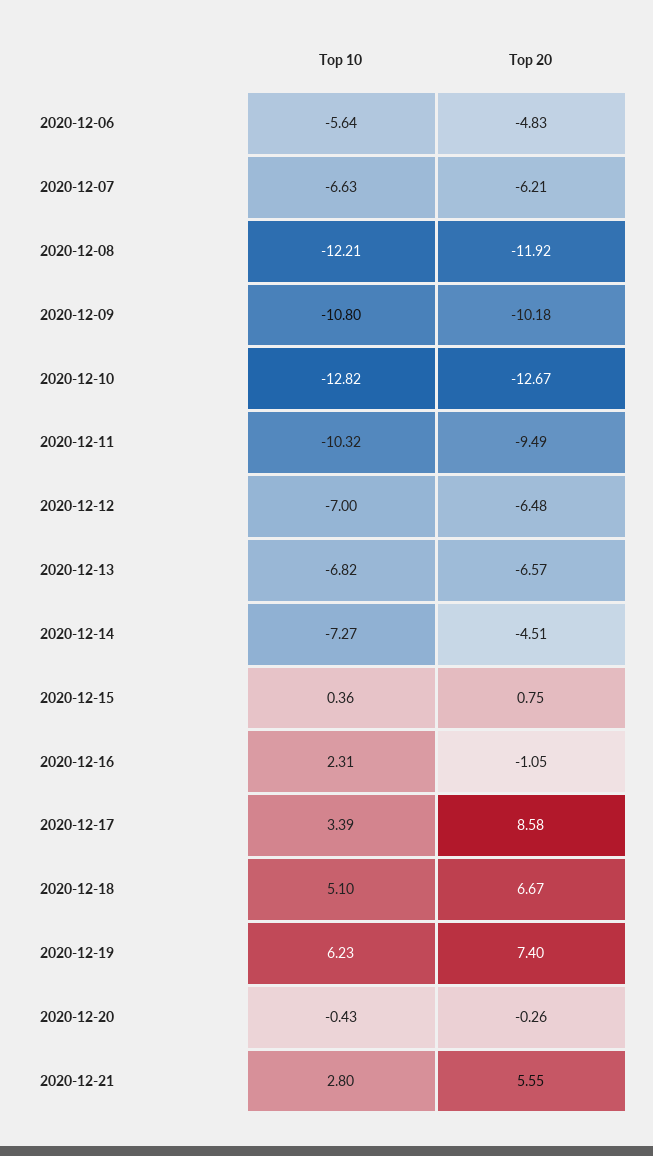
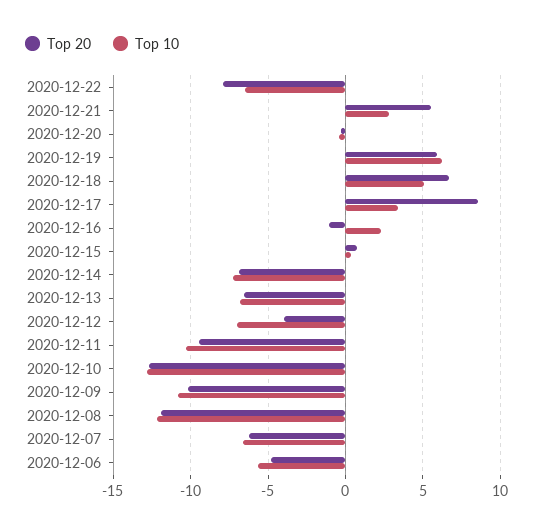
Top 20, 2020-12-12: -6.48 -> -4
Top 20, 2020-12-14: -4.51 -> -7
Top 20, 2020-12-19: 7.4 -> 6
Top 20, 2020-12-22: none -> -8
Top 10, 2020-12-22: none -> -6.5

